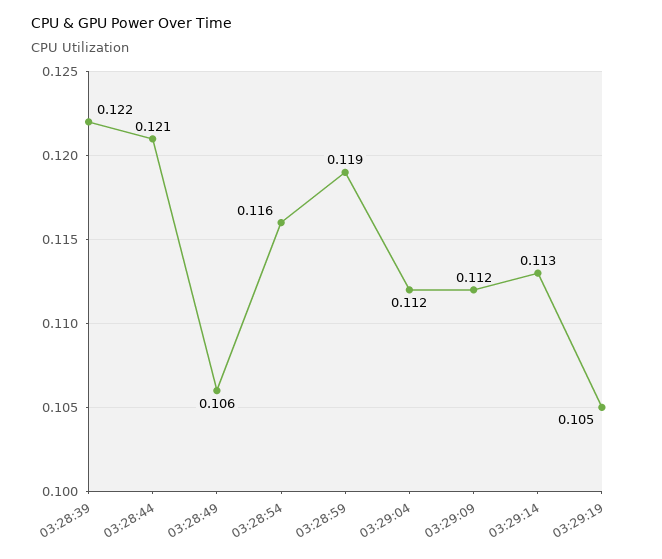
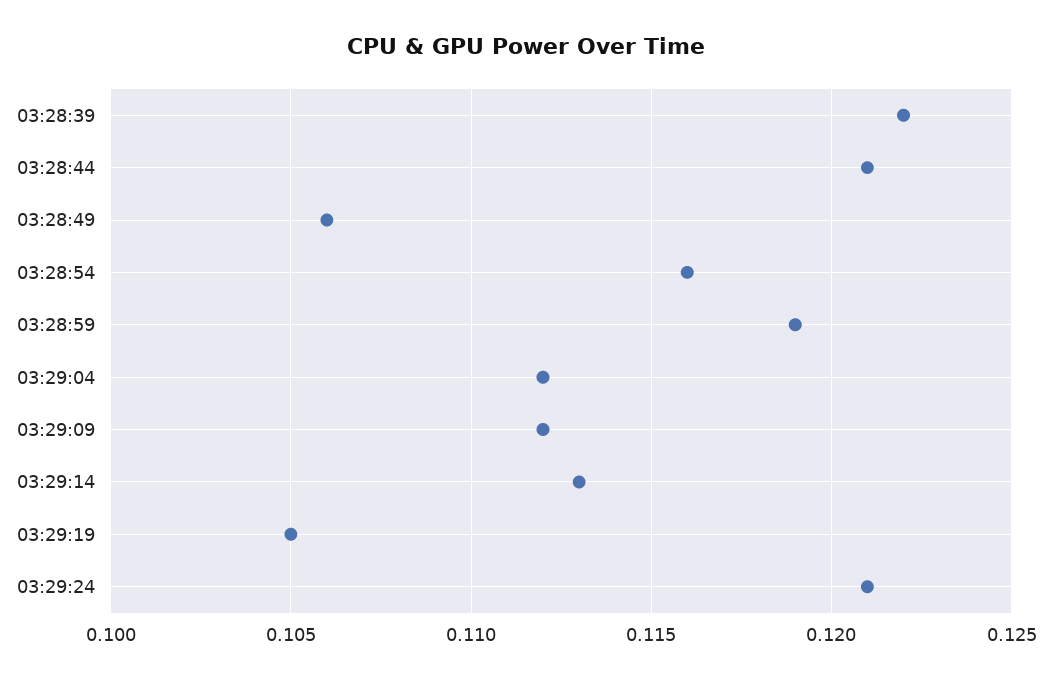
03:29:24: none -> 0.121

